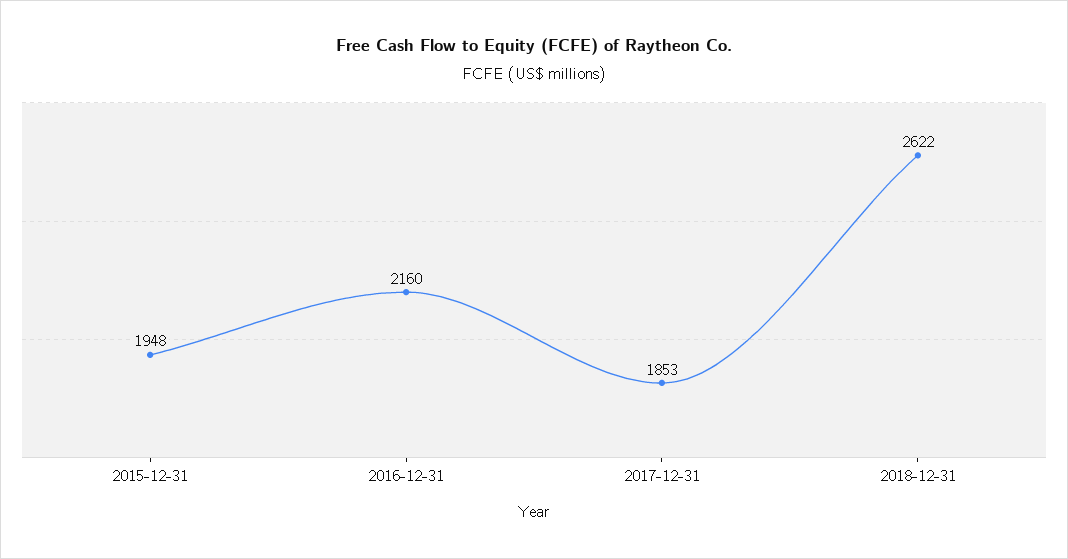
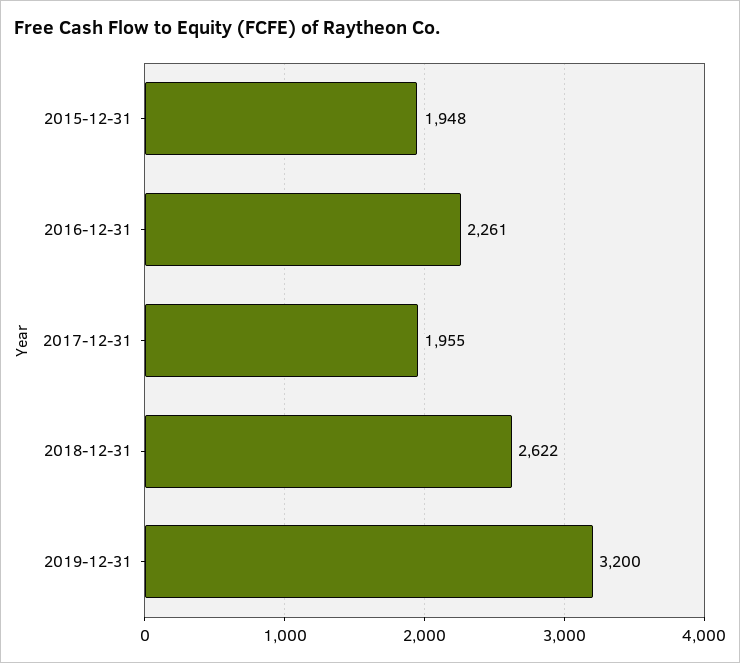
2016-12-31: 2160 -> 2261
2017-12-31: 1853 -> 1955
2019-12-31: none -> 3200

